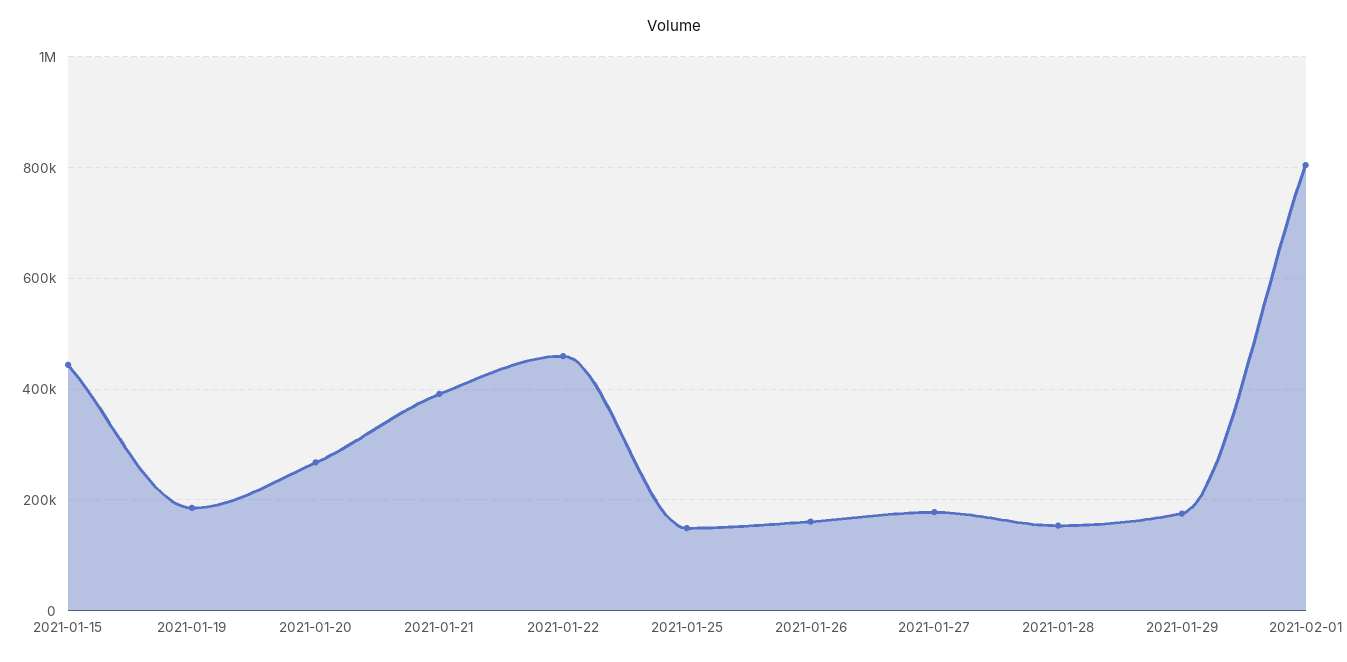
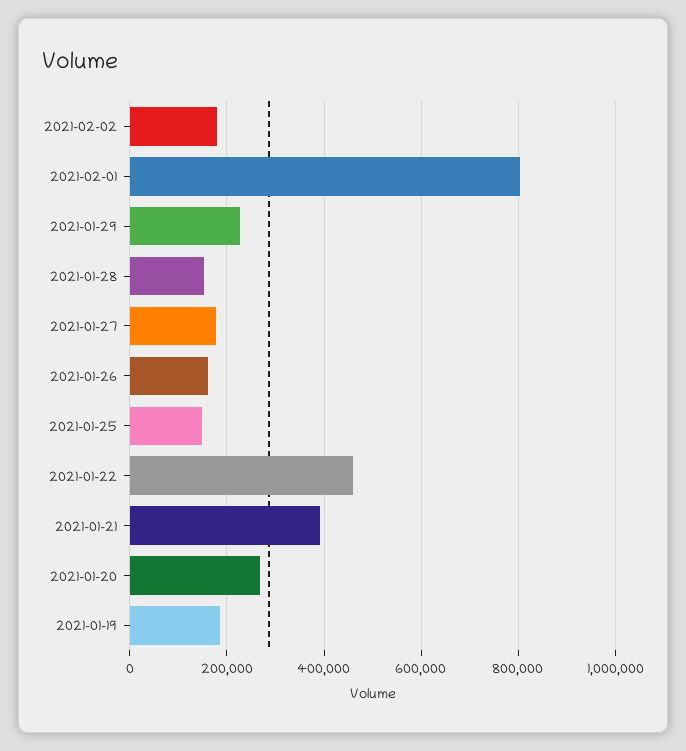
2021-01-15: 440000 -> none
2021-01-29: 180000 -> 220000
2021-02-02: none -> 180000

